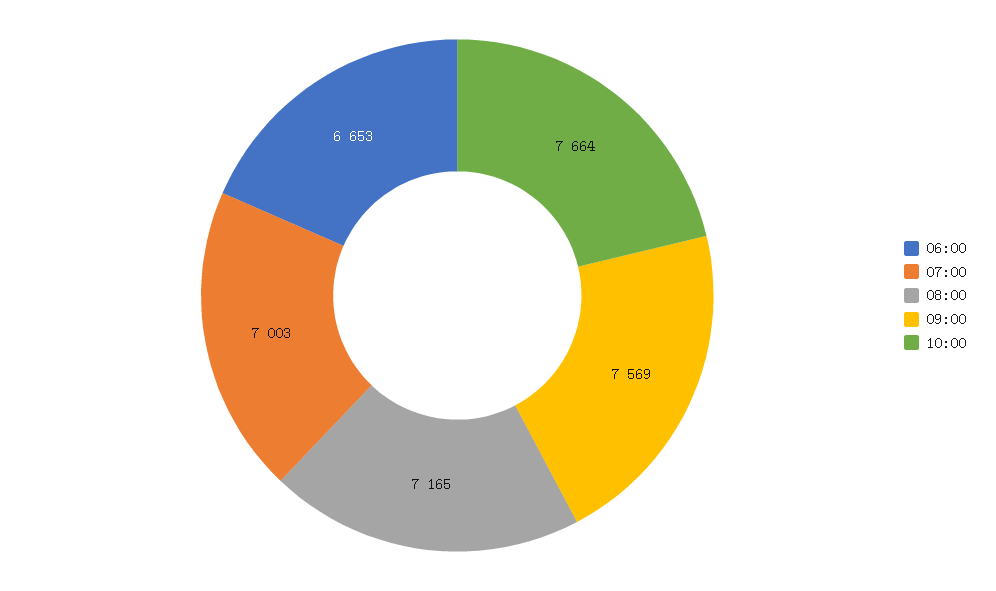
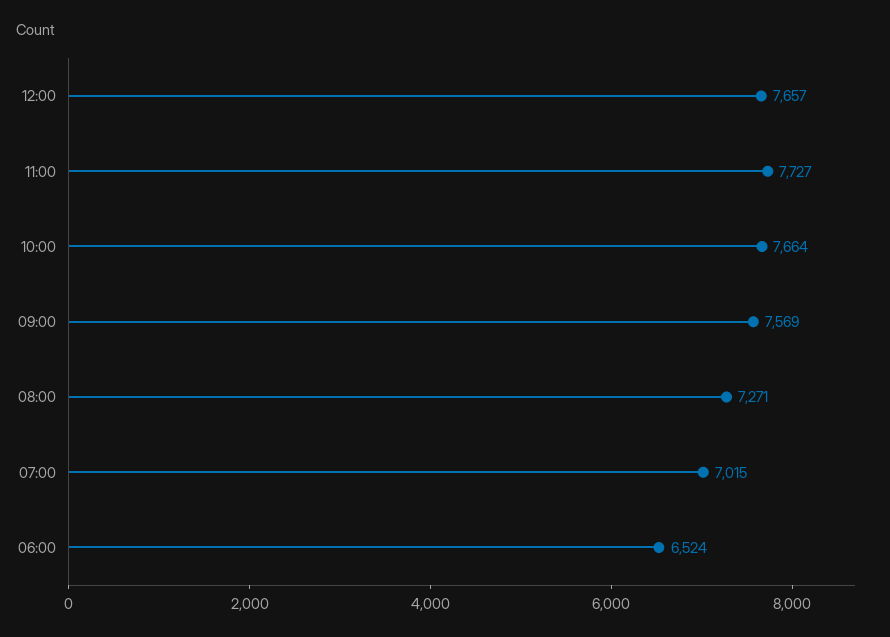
06:00: 6653 -> 6524
07:00: 7003 -> 7015
08:00: 7165 -> 7271
12:00: none -> 7657
11:00: none -> 7727

